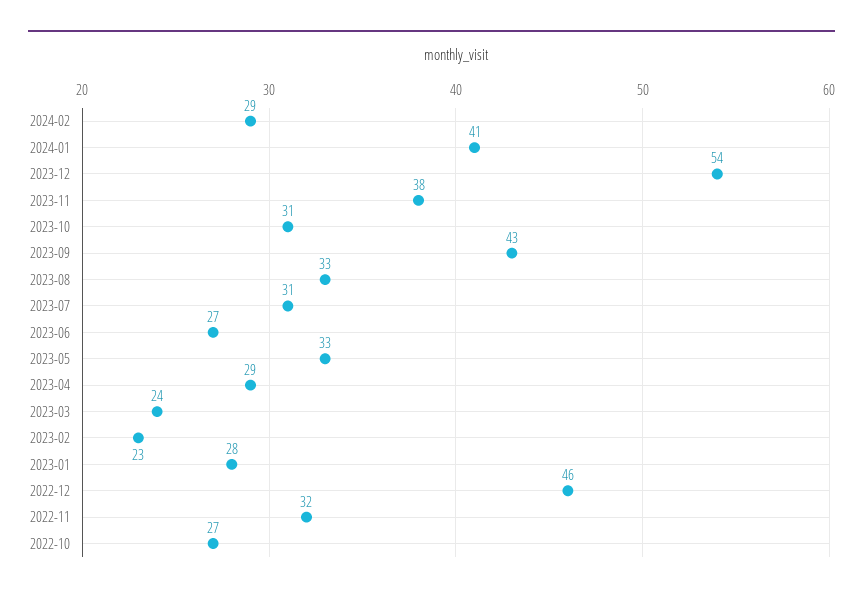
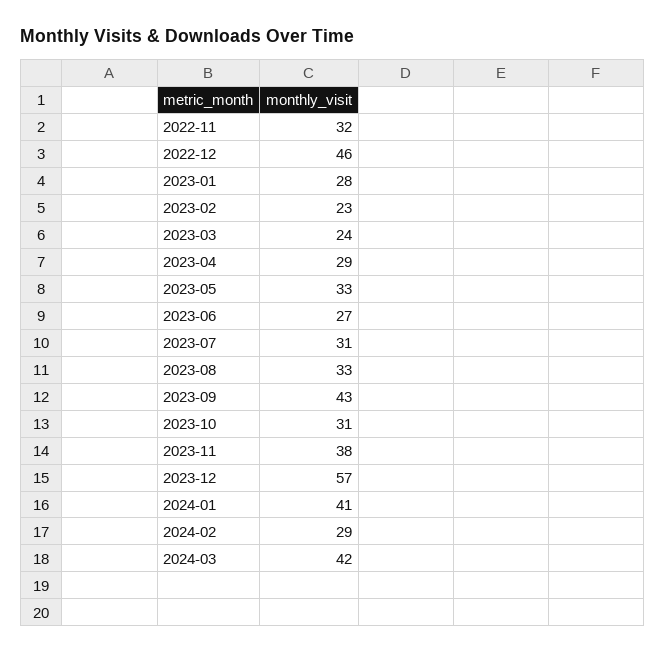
2023-12: 54 -> 57
2022-10: 27 -> none
2024-03: none -> 42

